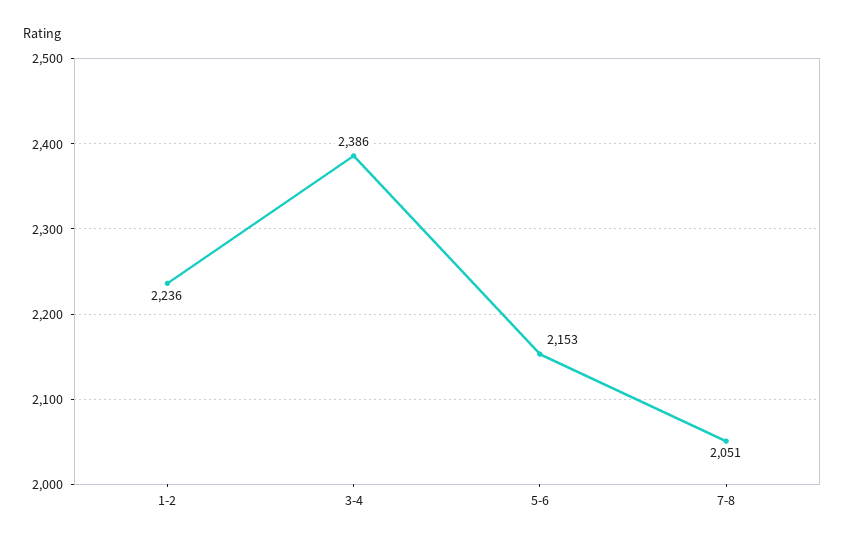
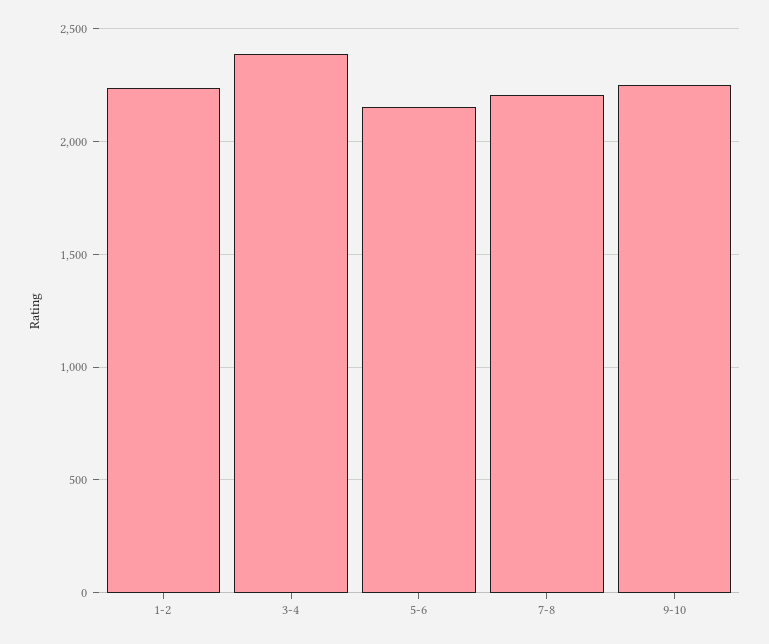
7-8: 2051 -> 2200
9-10: none -> 2250

